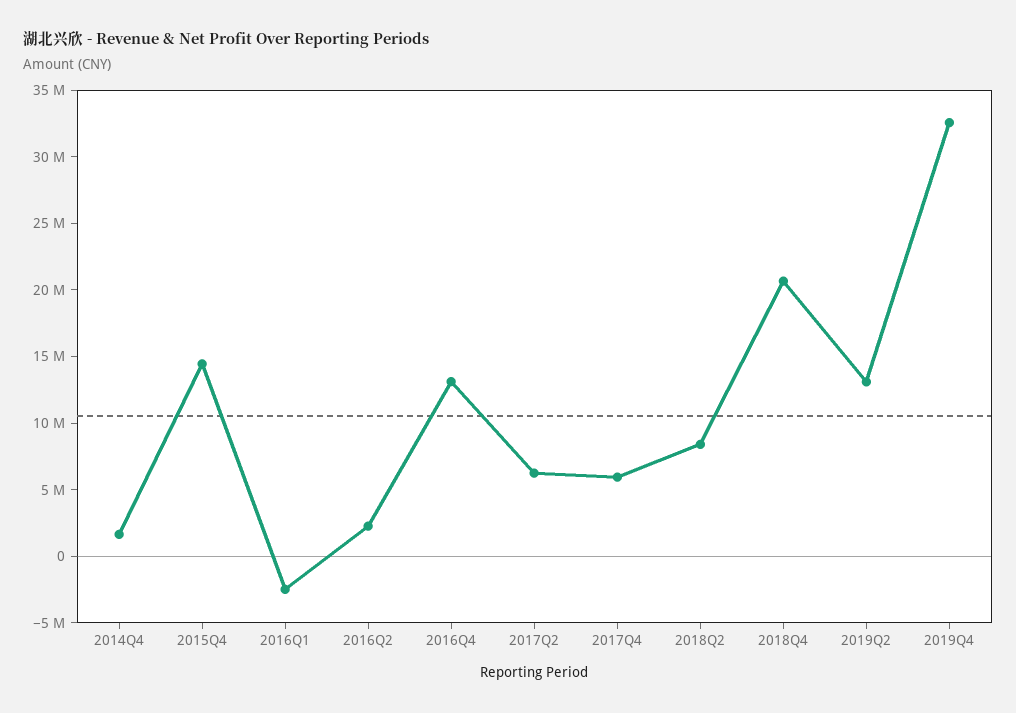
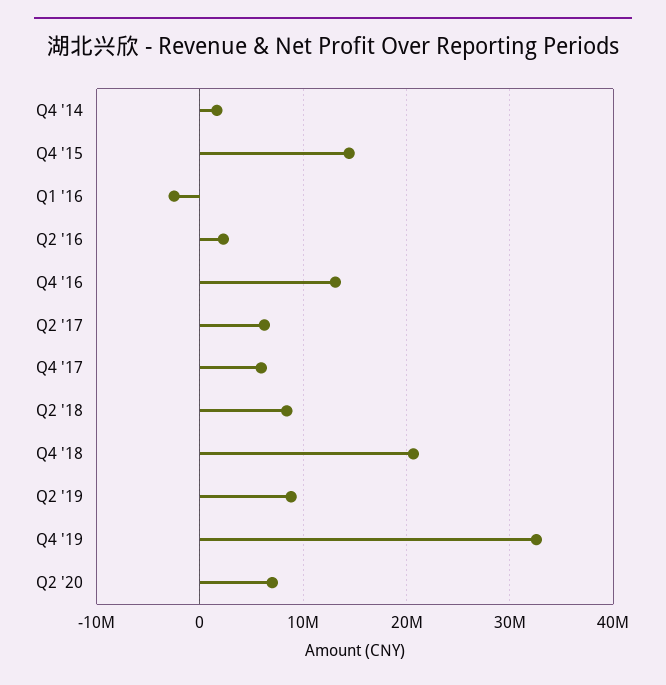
2019Q2: 13000000 -> 9000000
Q2 '20: none -> 7000000

